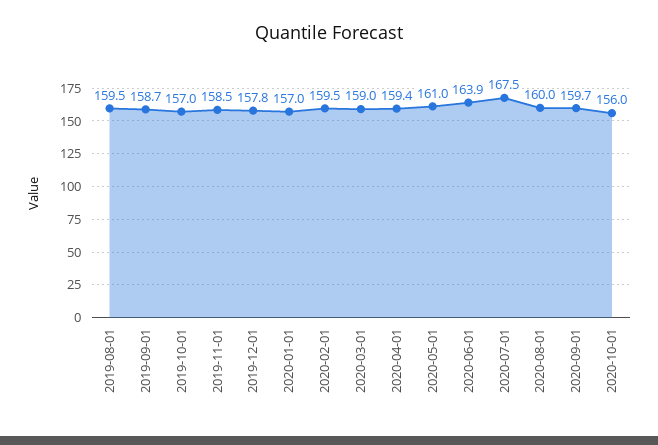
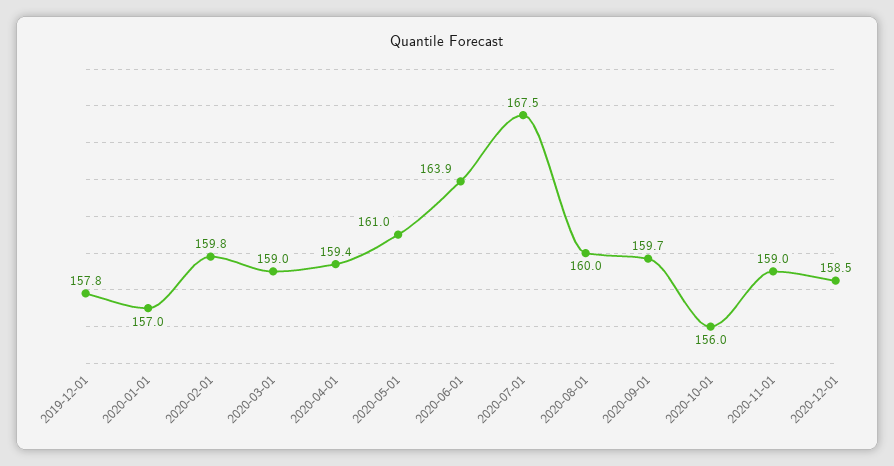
2019-08-01: 159.5 -> none
2019-09-01: 158.7 -> none
2019-10-01: 157 -> none
2019-11-01: 158.5 -> none
2020-02-01: 159.5 -> 159.8
2020-11-01: none -> 159
2020-12-01: none -> 158.5

